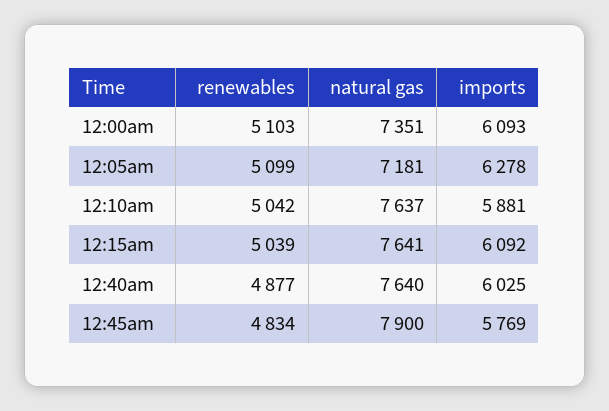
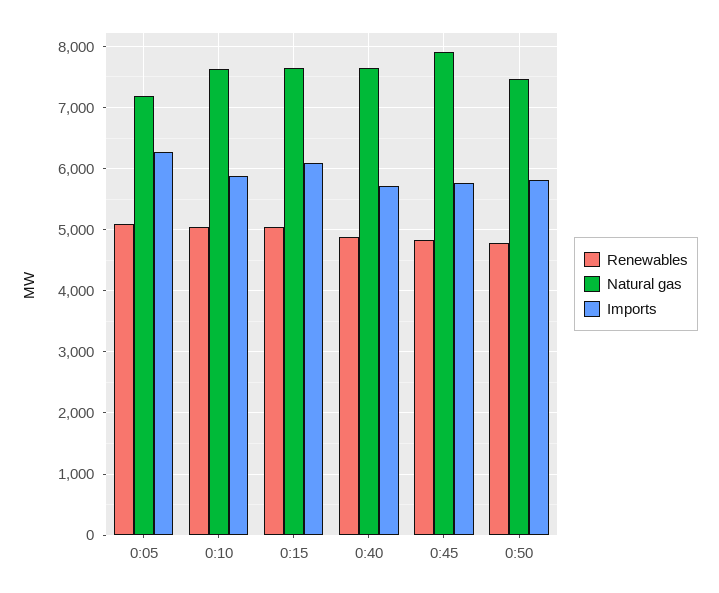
renewables, 12:00am: 5103 -> none
natural gas, 12:00am: 7351 -> none
imports, 12:00am: 6093 -> none
imports, 12:40am: 6025 -> 5700
renewables, 0:50: none -> 4800
natural gas, 0:50: none -> 7500
imports, 0:50: none -> 5800

